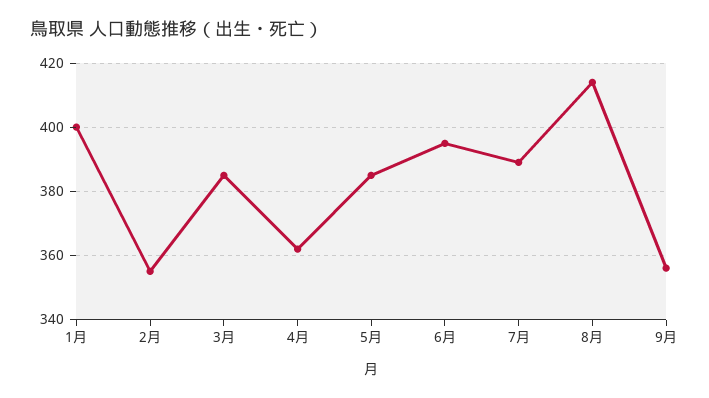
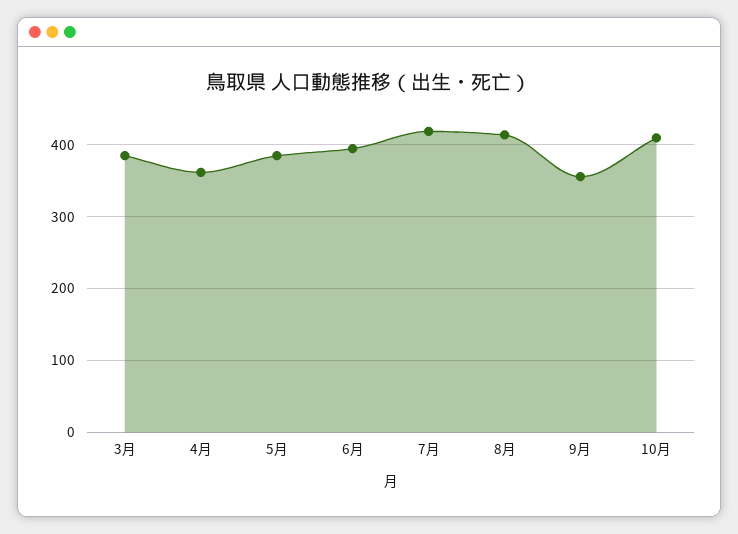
1月: 400 -> none
2月: 355 -> none
7月: 390 -> 420
10月: none -> 410

